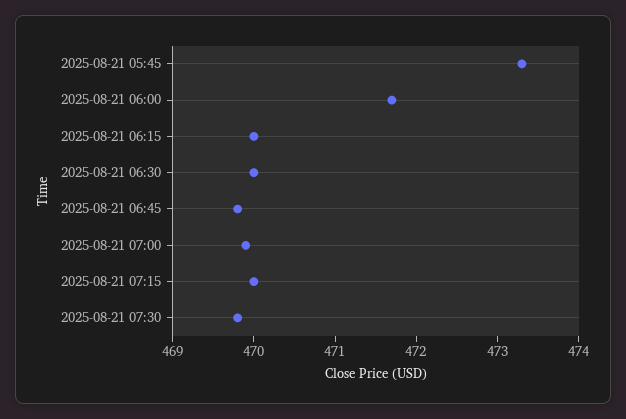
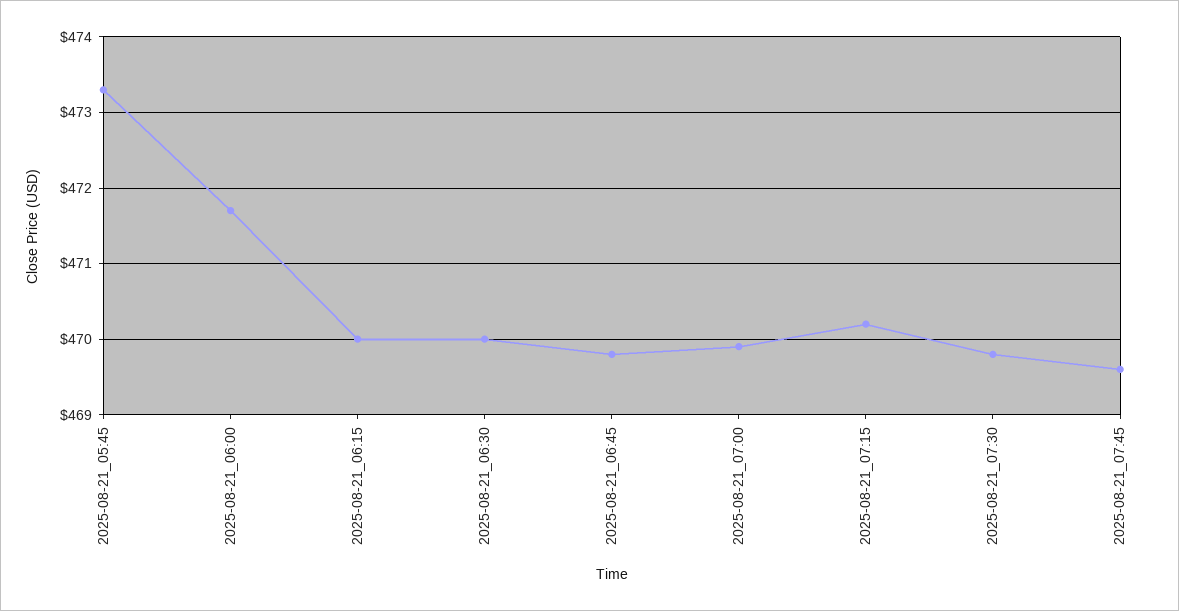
2025-08-21 07:15: 470 -> 470.2
2025-08-21_07:45: none -> 469.6

